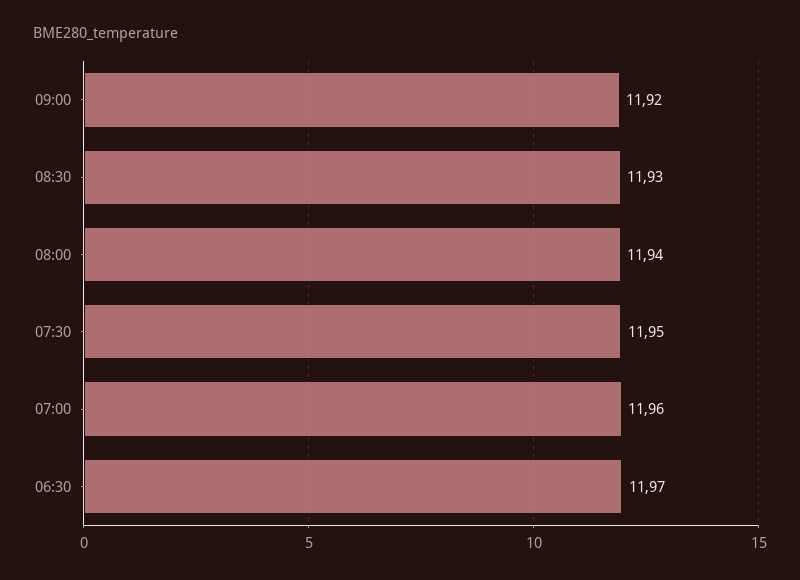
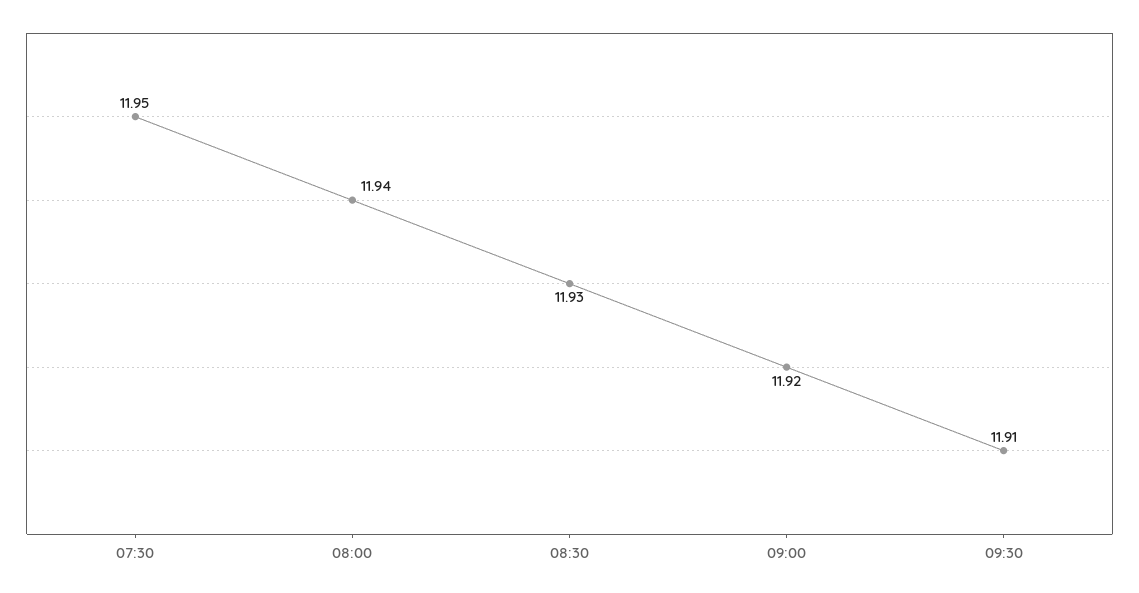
07:00: 11.96 -> none
06:30: 11.97 -> none
09:30: none -> 11.91

